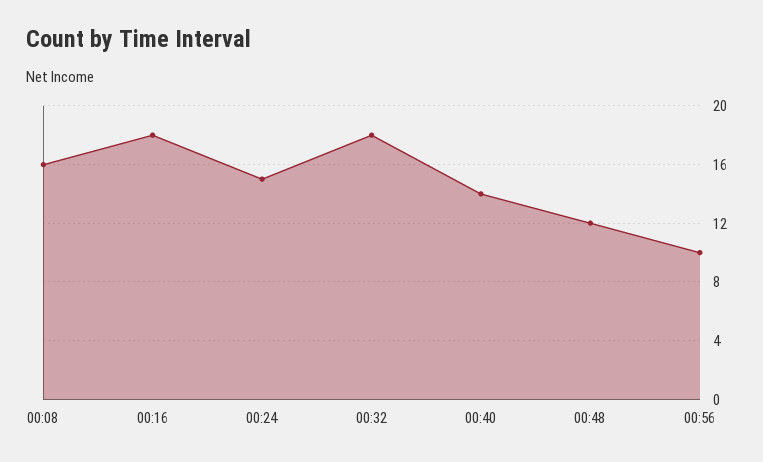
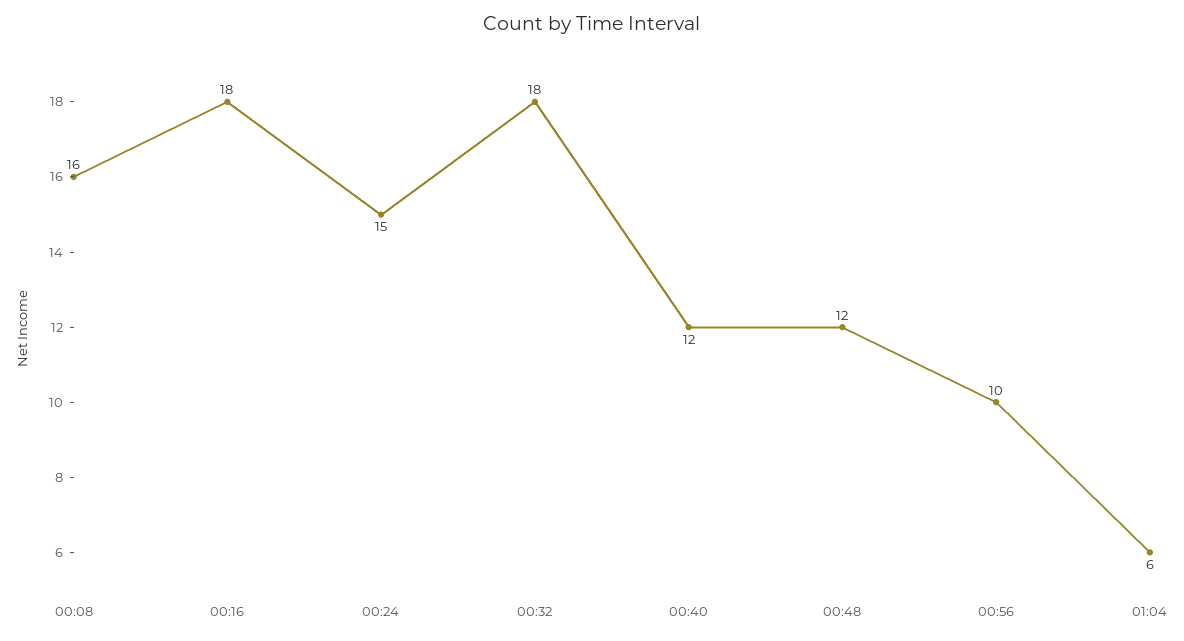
00:40: 14 -> 12
01:04: none -> 6

